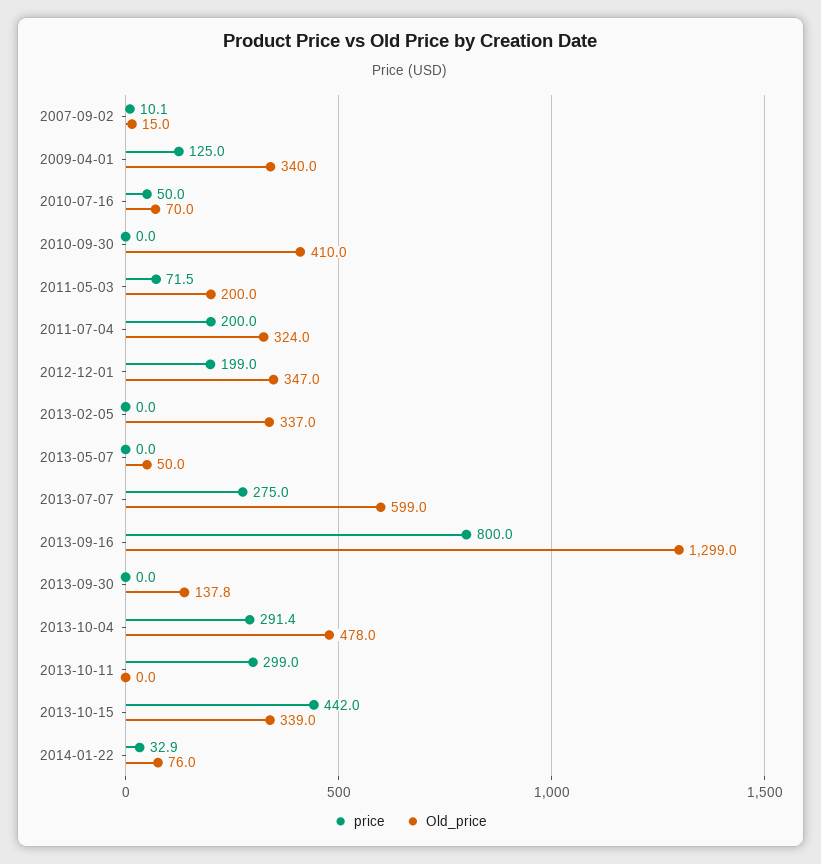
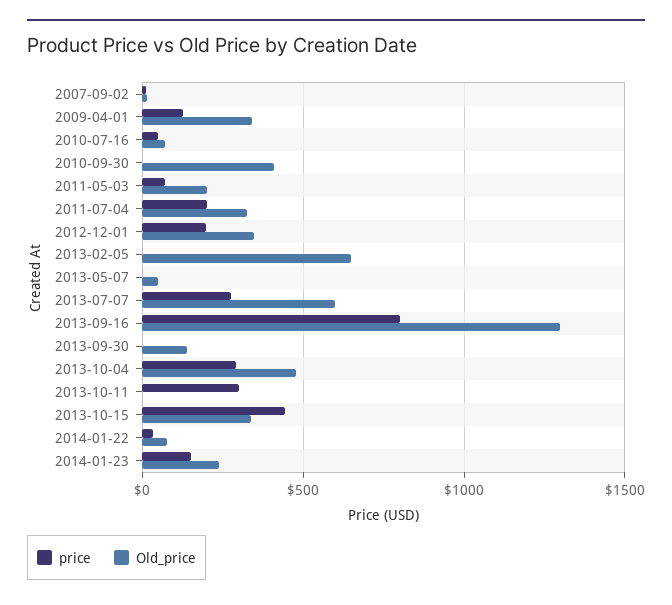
Old_price, 2013-02-05: 337 -> 650
price, 2014-01-23: none -> 150
Old_price, 2014-01-23: none -> 250

